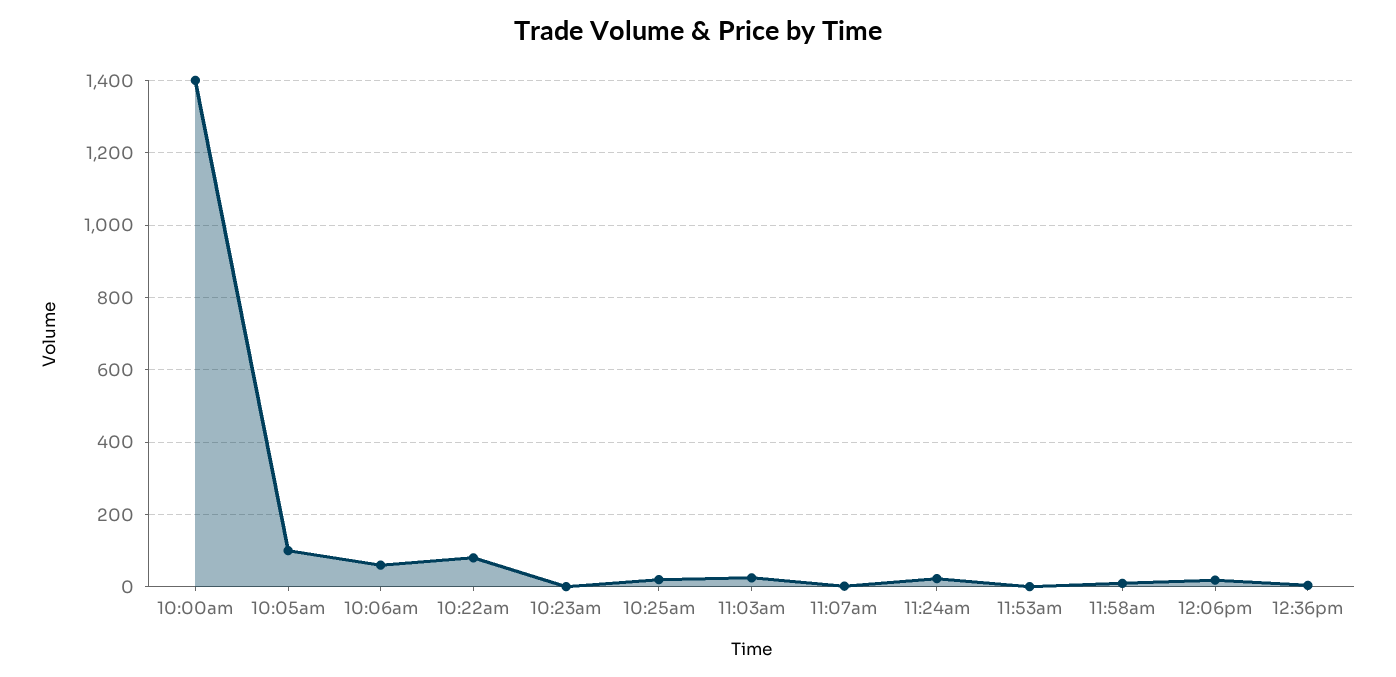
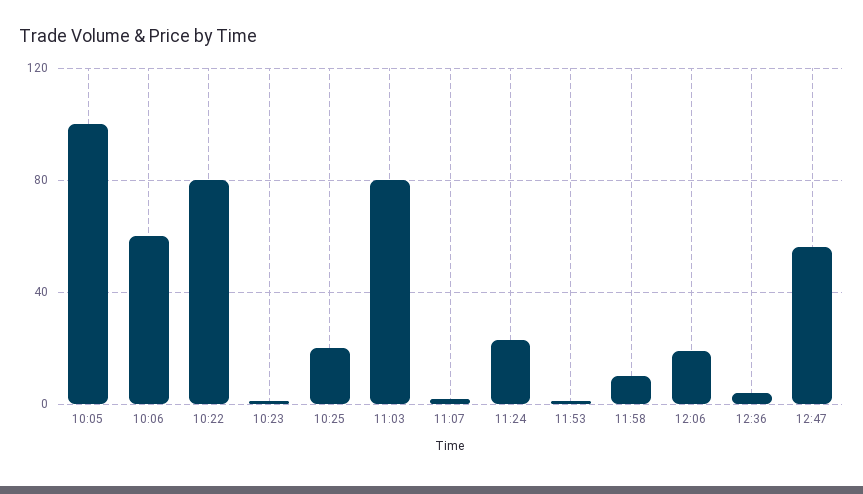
10:00am: 1400 -> none
11:03am: 20 -> 80
12:47: none -> 55

